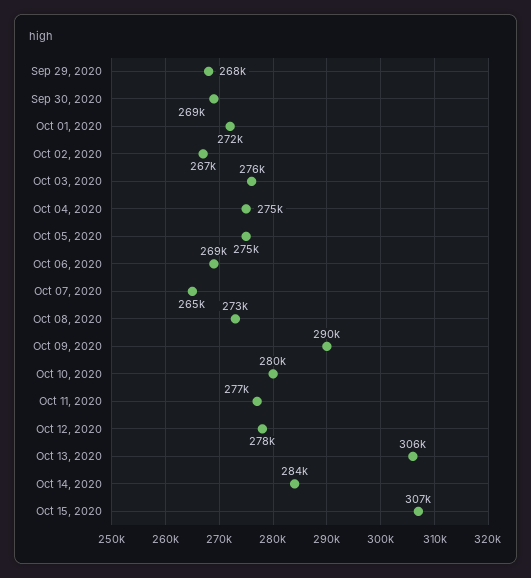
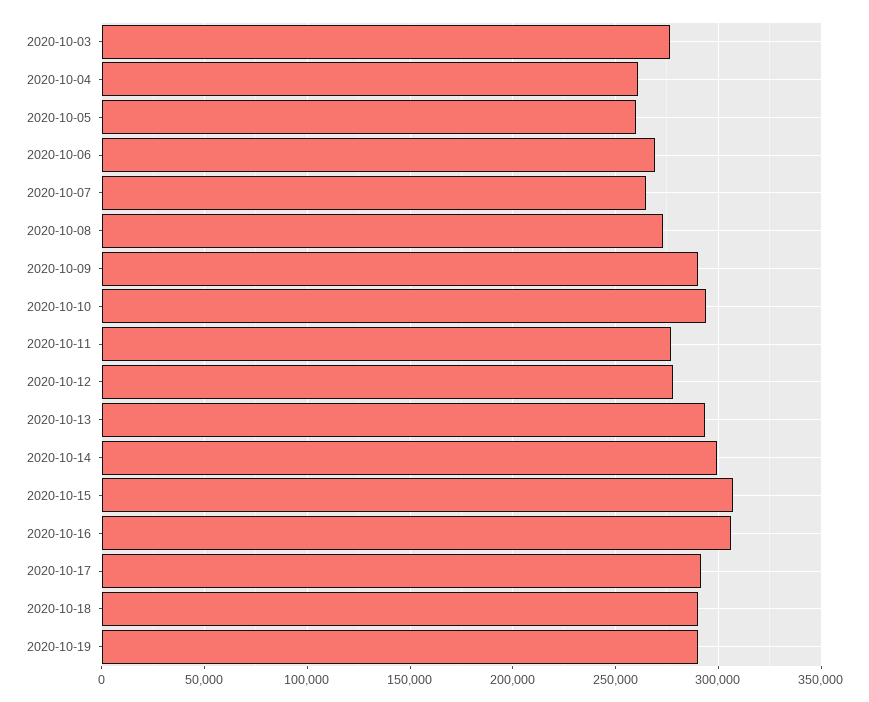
Sep 29, 2020: 268000 -> none
Sep 30, 2020: 269000 -> none
Oct 01, 2020: 272000 -> none
Oct 02, 2020: 267000 -> none
Oct 04, 2020: 275000 -> 260000
Oct 05, 2020: 275000 -> 260000
Oct 10, 2020: 280000 -> 295000
Oct 13, 2020: 306000 -> 295000
Oct 14, 2020: 284000 -> 300000
2020-10-16: none -> 305000
2020-10-17: none -> 290000
2020-10-18: none -> 290000
2020-10-19: none -> 290000

